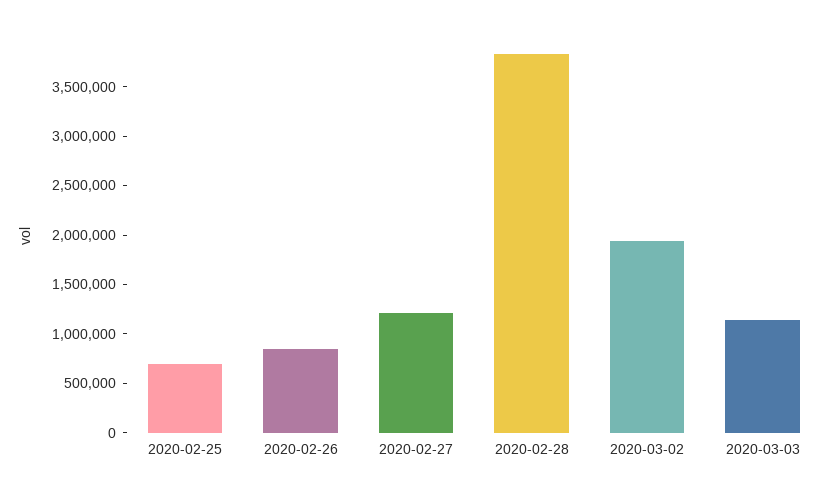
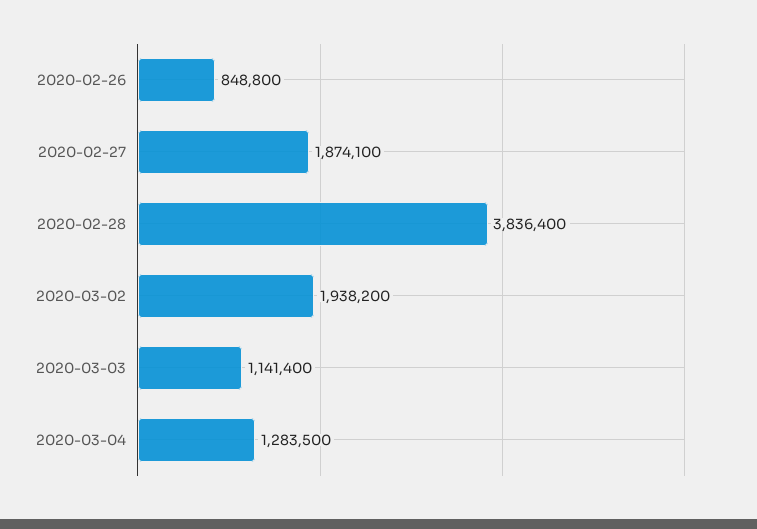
2020-02-25: 700000 -> none
2020-02-27: 1200000 -> 1874100
2020-03-04: none -> 1283500

